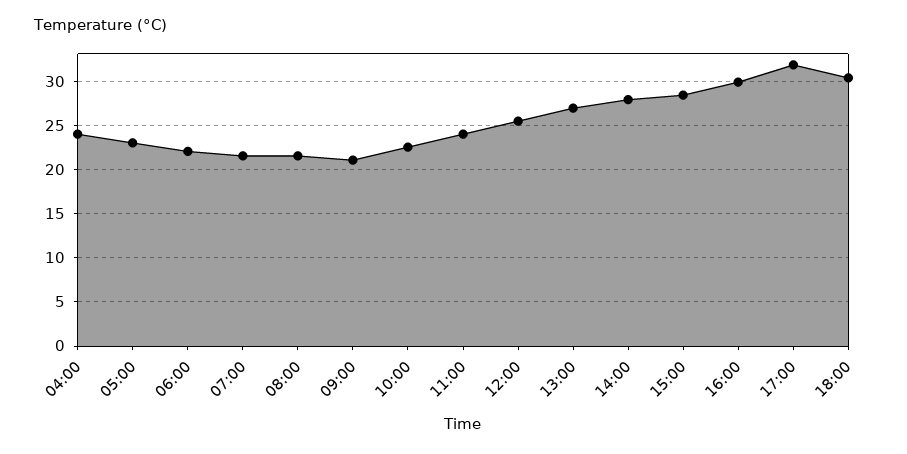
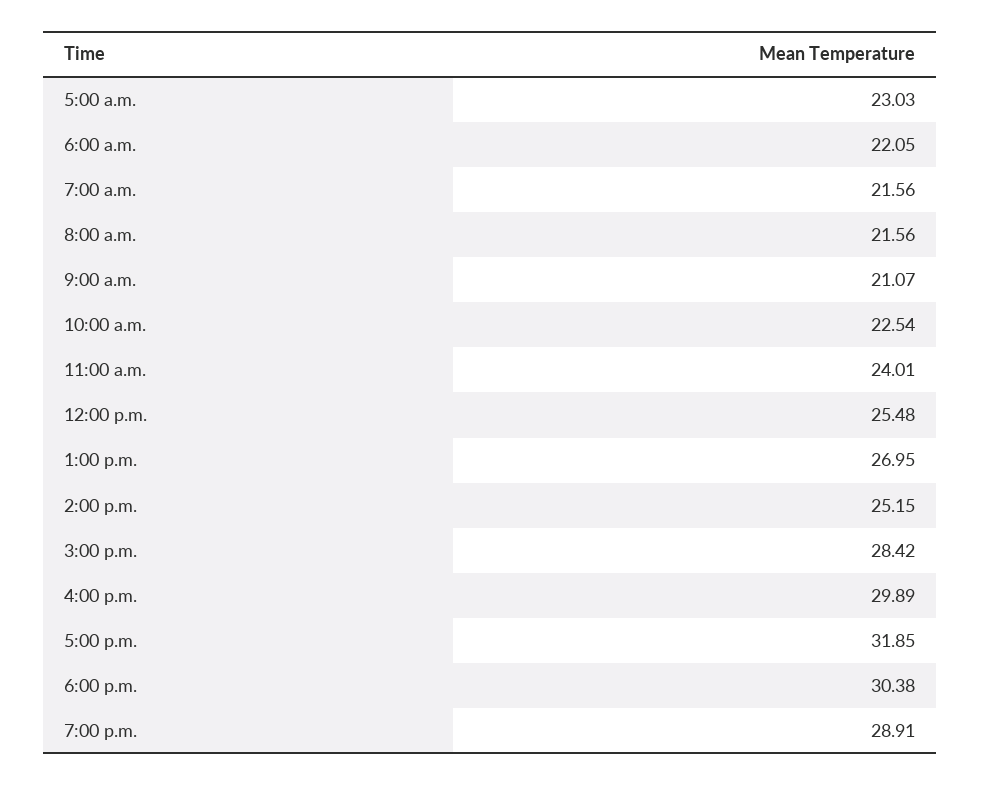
04:00: 24 -> none
14:00: 28 -> 25.15
7:00 p.m.: none -> 28.91

